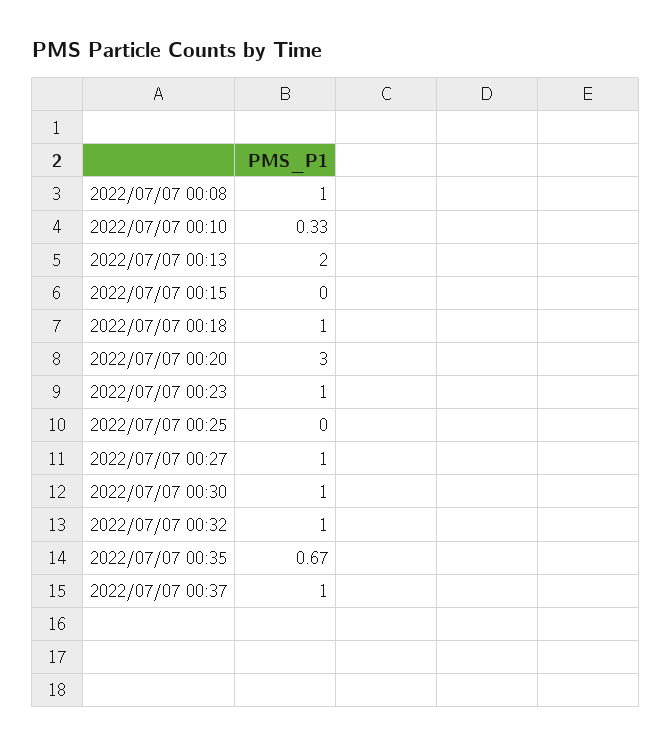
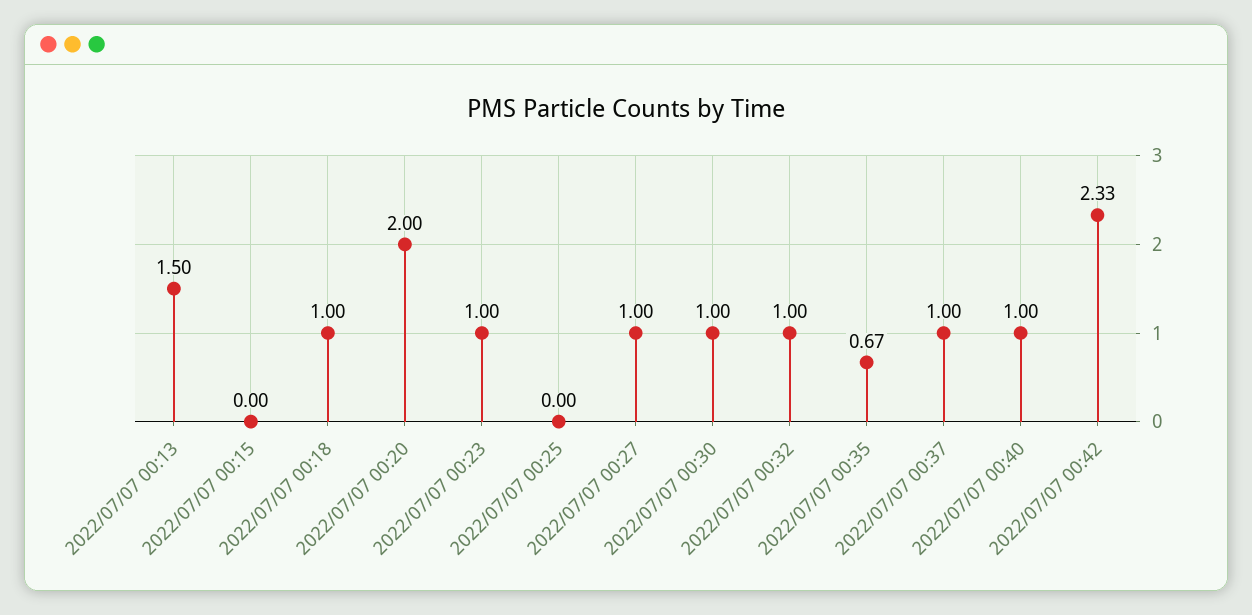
2022/07/07 00:08: 1 -> none
2022/07/07 00:10: 0.33 -> none
2022/07/07 00:13: 2 -> 1.5
2022/07/07 00:20: 3 -> 2
2022/07/07 00:40: none -> 1
2022/07/07 00:42: none -> 2.33

